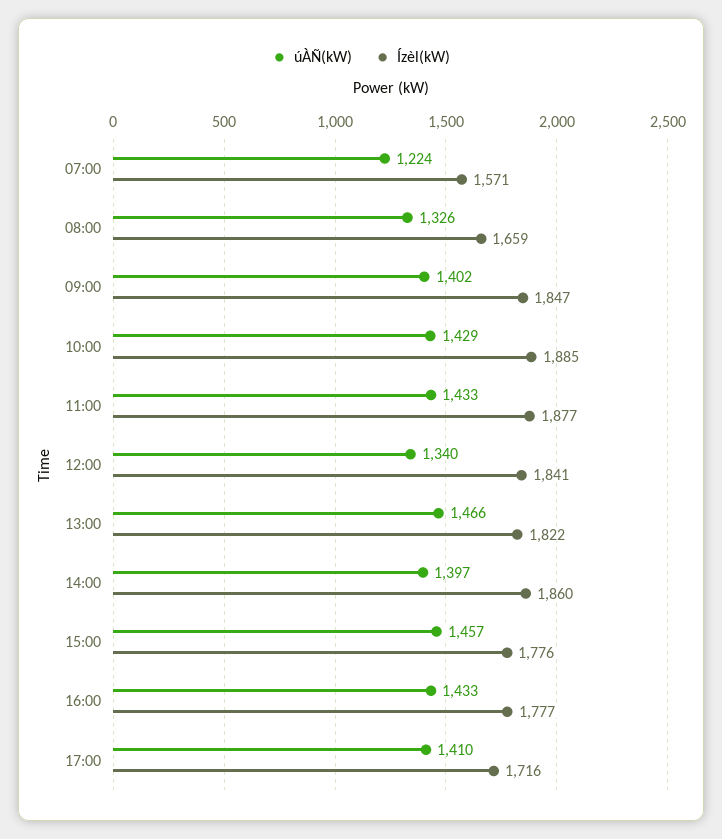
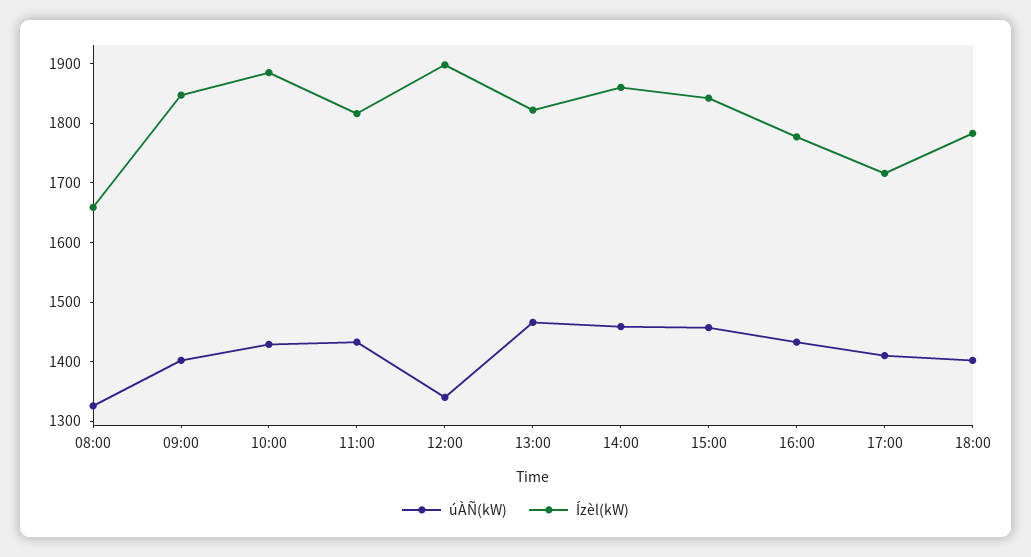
úÀÑ(kW), 07:00: 1224 -> none
Ízèl(kW), 07:00: 1571 -> none
Ízèl(kW), 11:00: 1877 -> 1820
Ízèl(kW), 12:00: 1841 -> 1900
úÀÑ(kW), 14:00: 1397 -> 1460
Ízèl(kW), 15:00: 1776 -> 1840
úÀÑ(kW), 18:00: none -> 1400
Ízèl(kW), 18:00: none -> 1780

